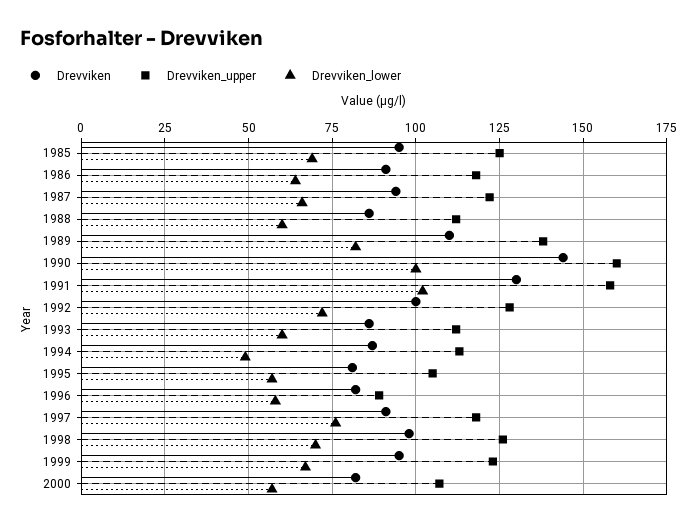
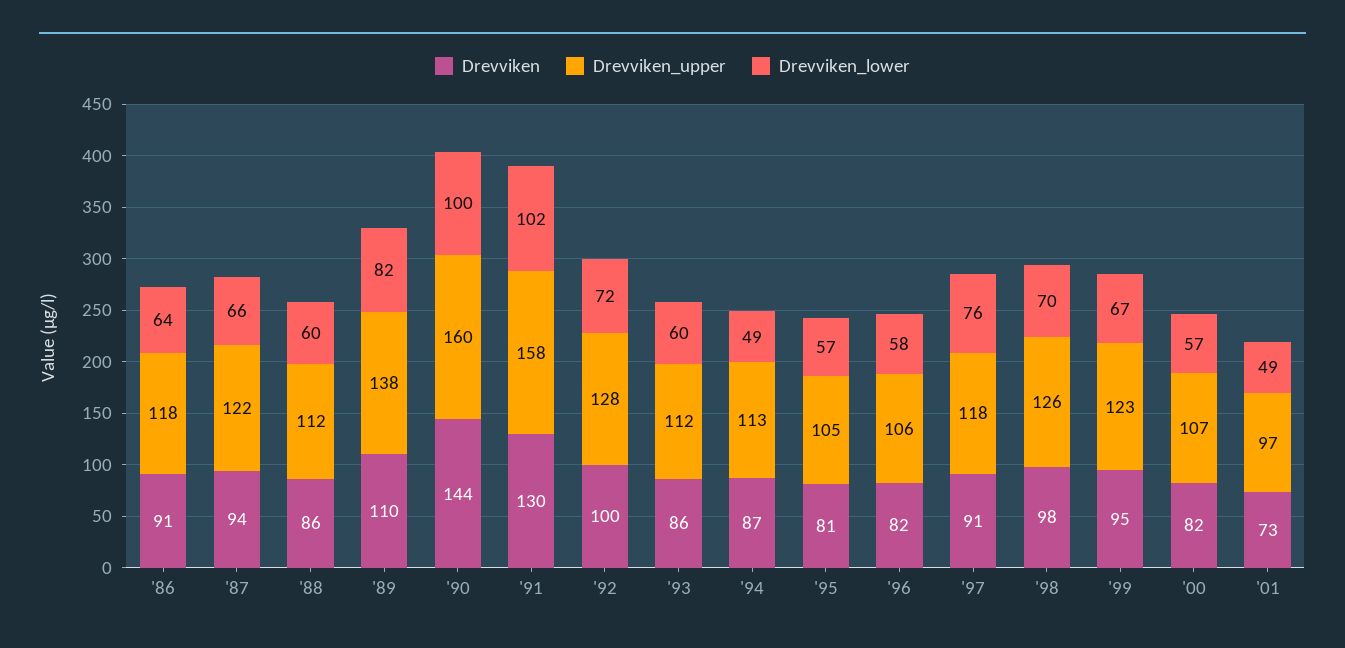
Drevviken, 1985: 95 -> none
Drevviken_upper, 1985: 125 -> none
Drevviken_lower, 1985: 70 -> none
Drevviken_upper, 1996: 90 -> 106
Drevviken, '01: none -> 73
Drevviken_upper, '01: none -> 97
Drevviken_lower, '01: none -> 49

